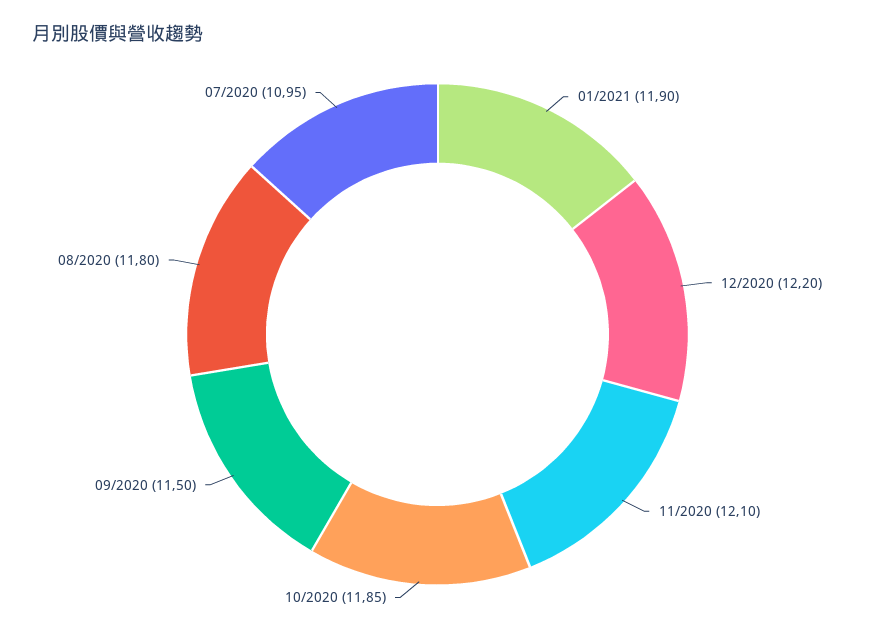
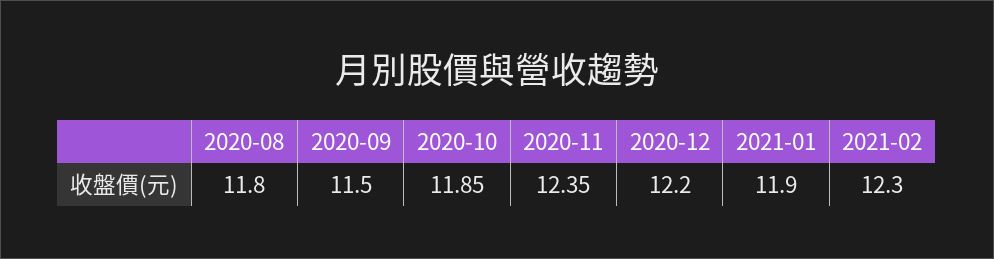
11/2020: 12.1 -> 12.35
07/2020: 10.95 -> none
2021-02: none -> 12.3

